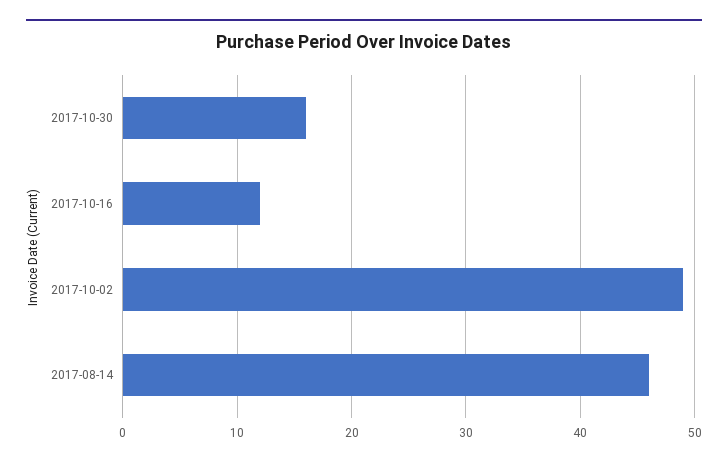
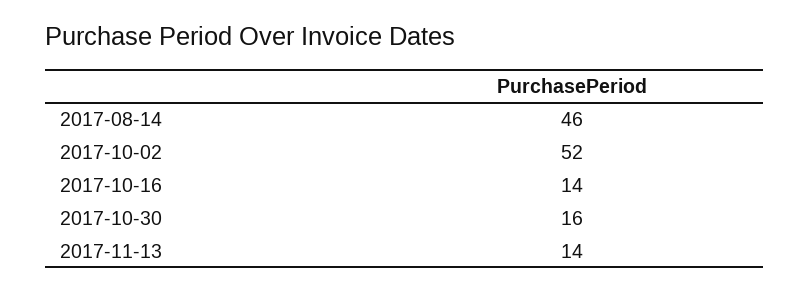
2017-10-16: 12 -> 14
2017-10-02: 49 -> 52
2017-11-13: none -> 14

